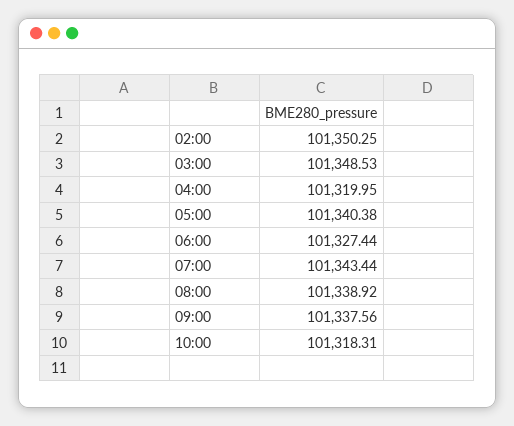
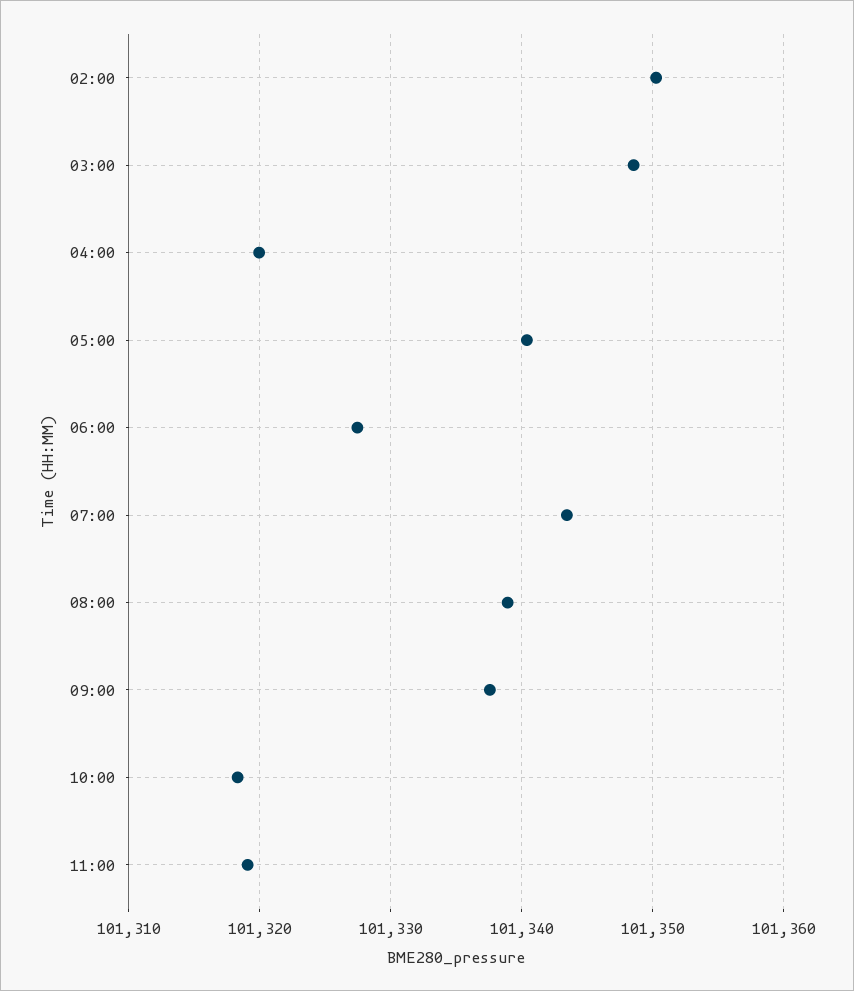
11:00: none -> 101319

